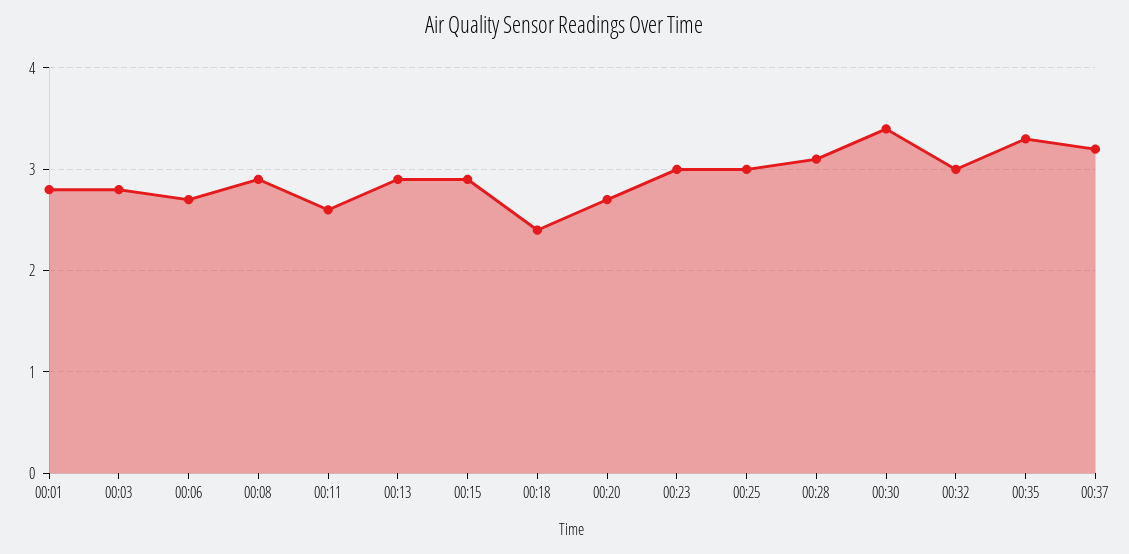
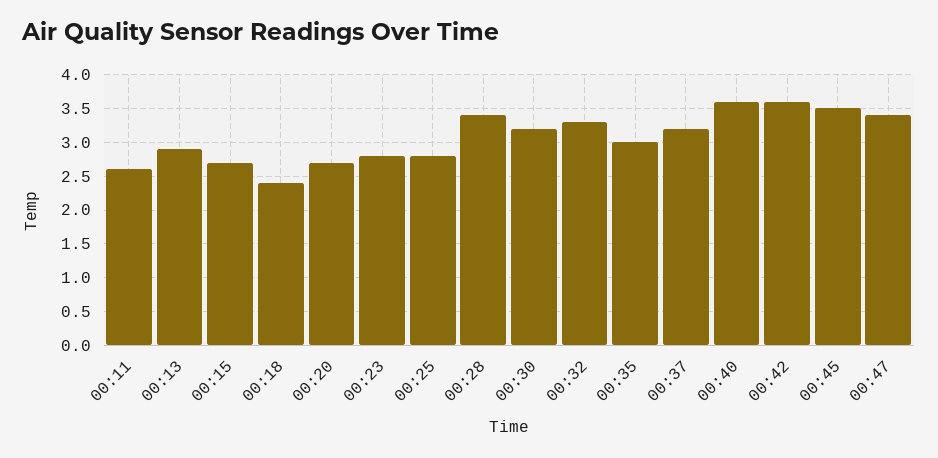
00:01: 2.8 -> none
00:03: 2.8 -> none
00:06: 2.7 -> none
00:08: 2.9 -> none
00:15: 2.9 -> 2.7
00:23: 3 -> 2.8
00:25: 3 -> 2.8
00:28: 3.1 -> 3.4
00:30: 3.4 -> 3.2
00:32: 3 -> 3.3
00:35: 3.3 -> 3
00:40: none -> 3.6
00:42: none -> 3.6
00:45: none -> 3.5
00:47: none -> 3.4

